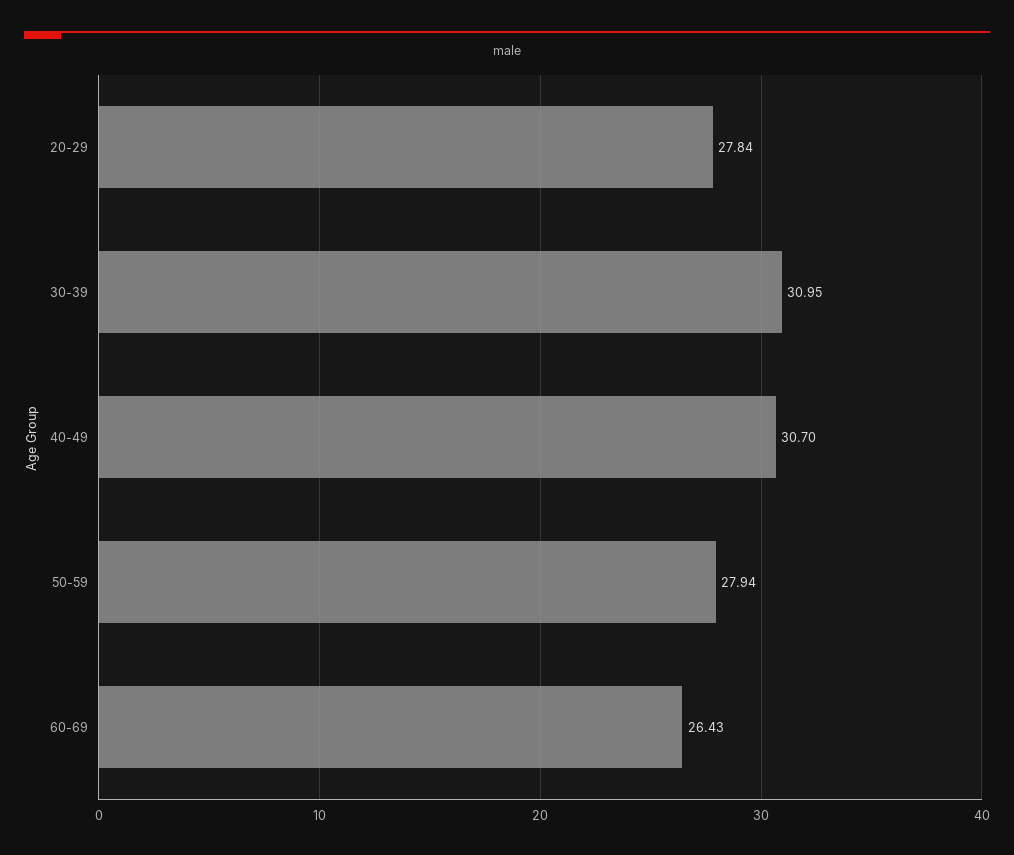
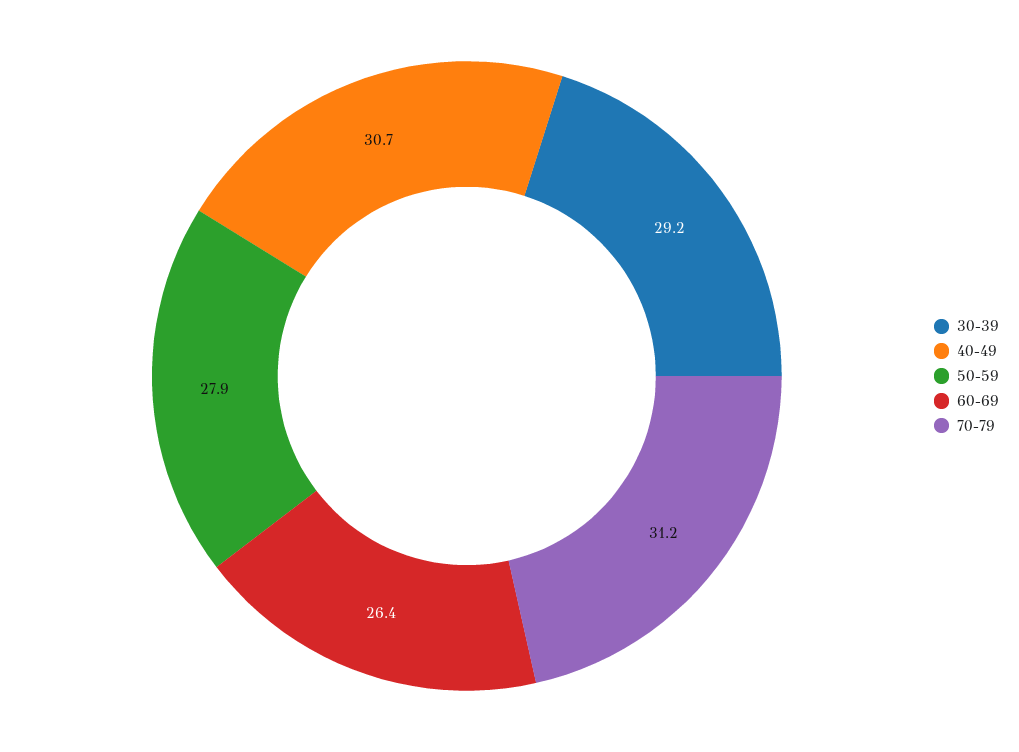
20-29: 27.84 -> none
30-39: 30.95 -> 29.2
70-79: none -> 31.2

